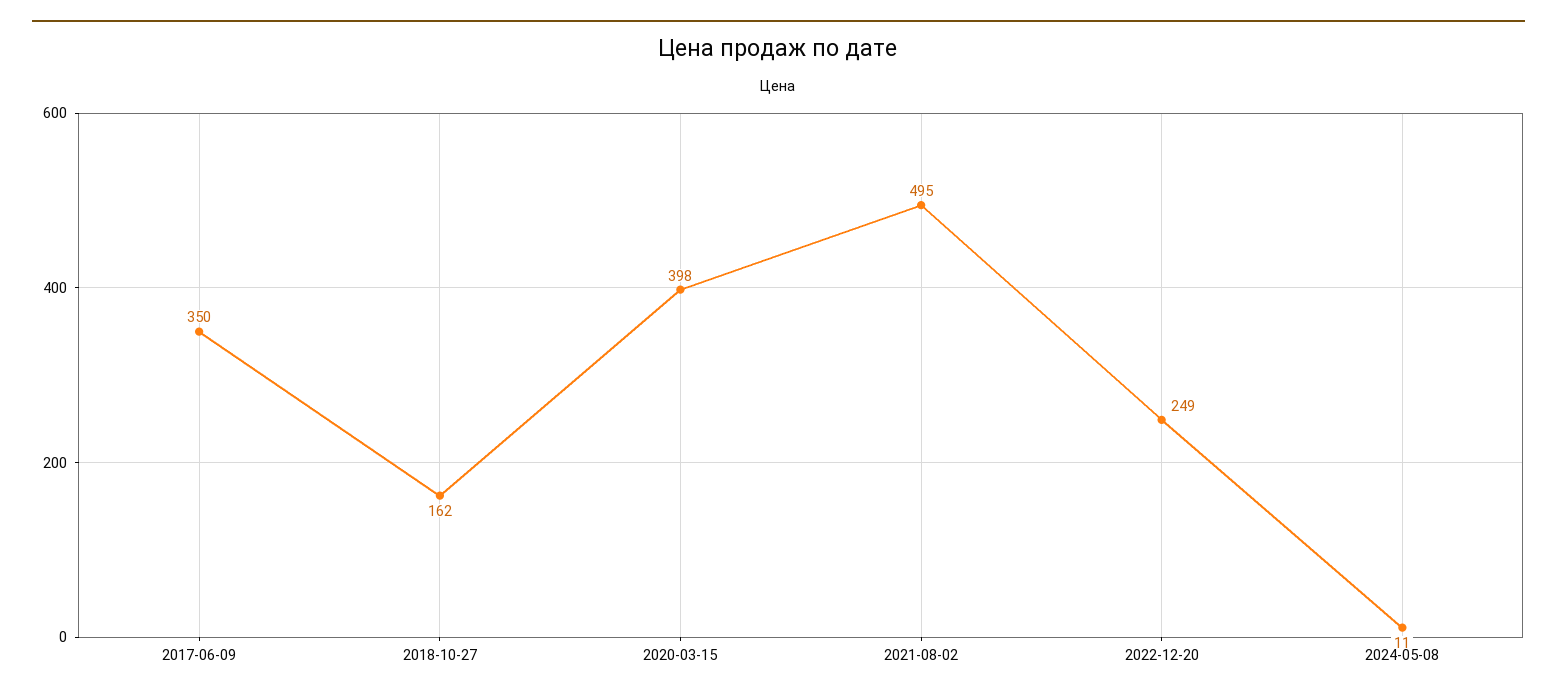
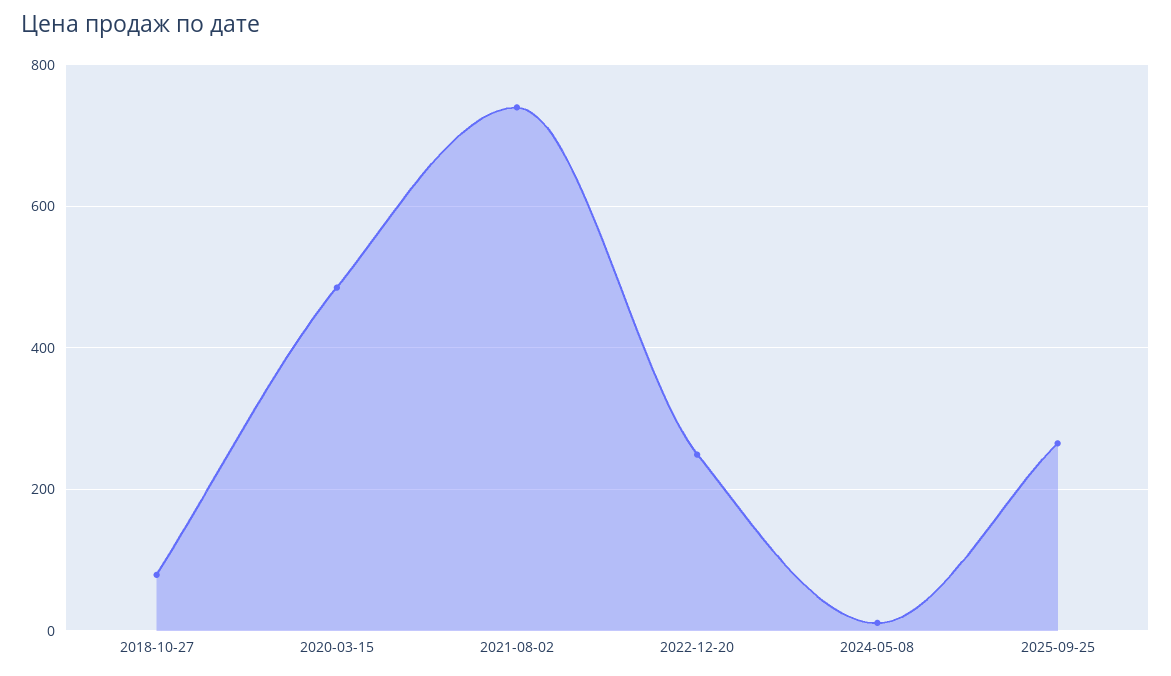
2017-06-09: 350 -> none
2018-10-27: 162 -> 80
2020-03-15: 398 -> 480
2021-08-02: 495 -> 740
2025-09-25: none -> 260

